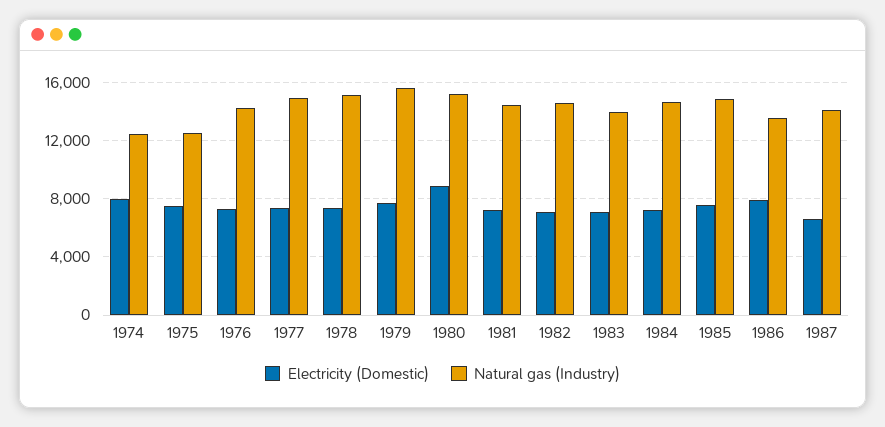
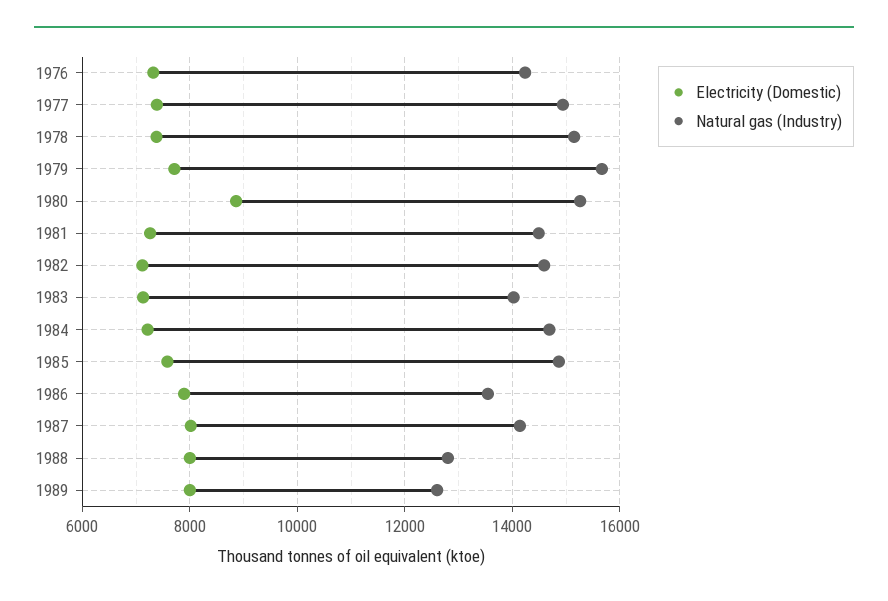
Electricity (Domestic), 1974: 8000 -> none
Natural gas (Industry), 1974: 12500 -> none
Electricity (Domestic), 1975: 7500 -> none
Natural gas (Industry), 1975: 12500 -> none
Electricity (Domestic), 1987: 6500 -> 8000
Electricity (Domestic), 1988: none -> 8000
Natural gas (Industry), 1988: none -> 12800
Electricity (Domestic), 1989: none -> 8000
Natural gas (Industry), 1989: none -> 12600

